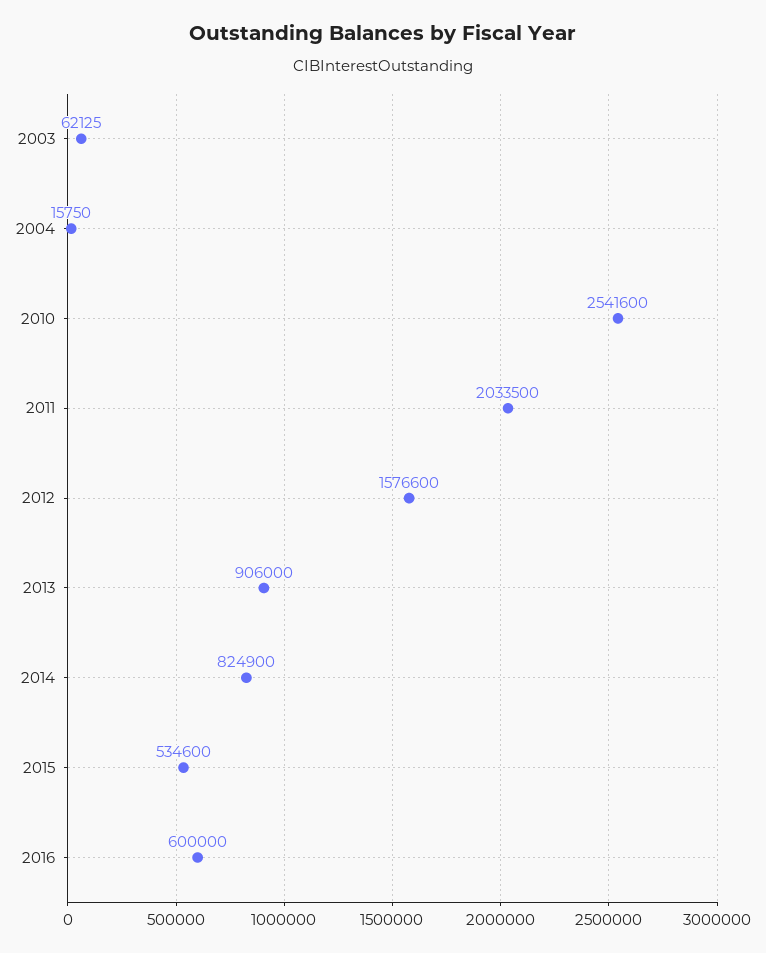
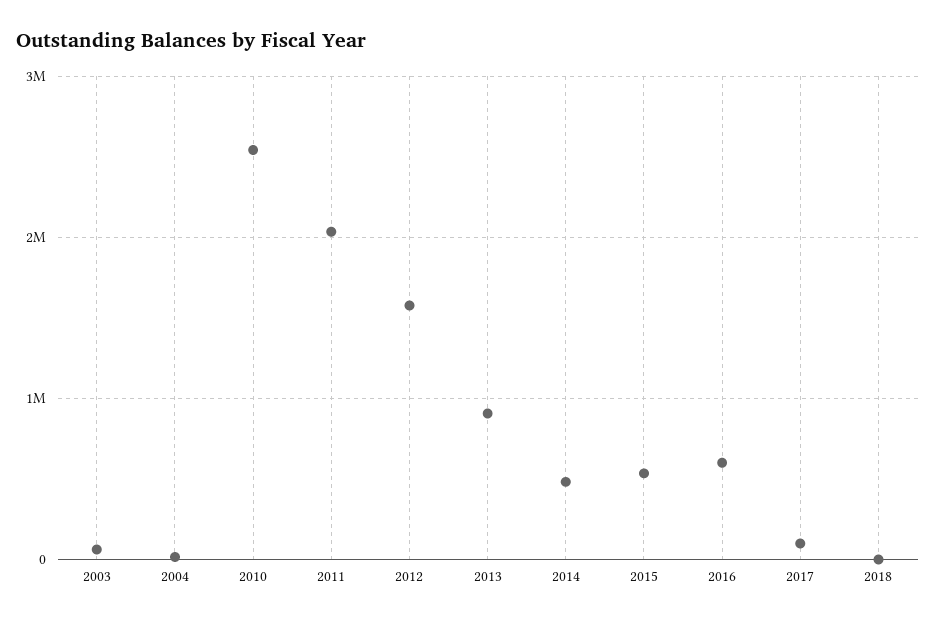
2014: 824900 -> 500000
2017: none -> 100000
2018: none -> 0

